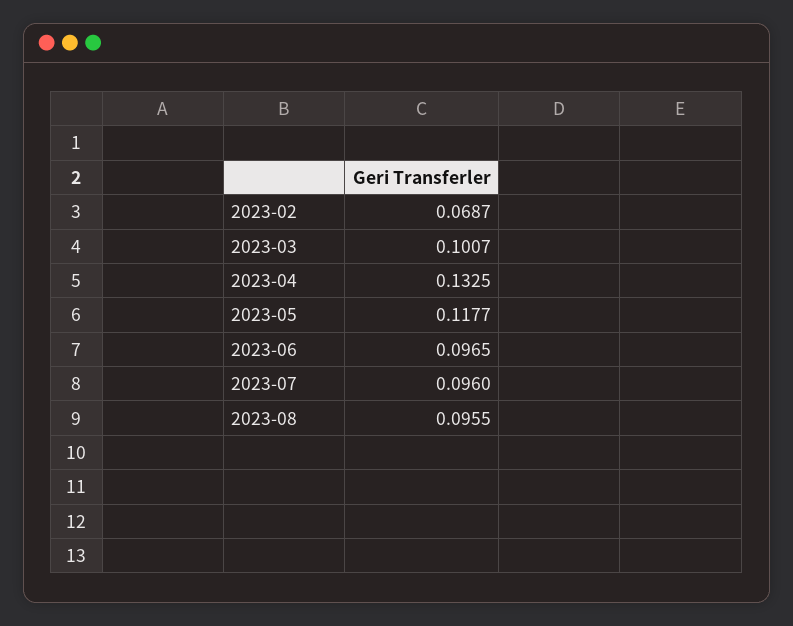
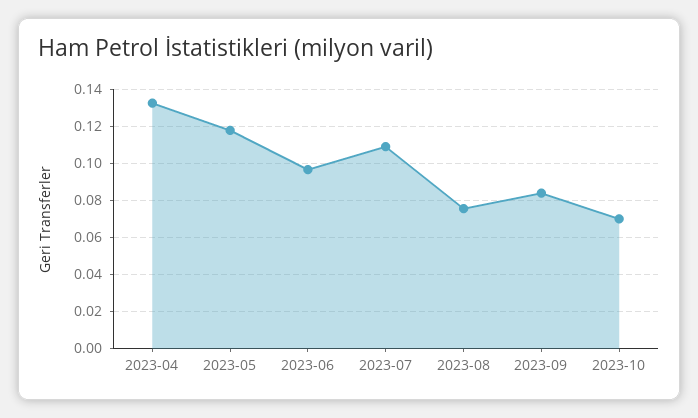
2023-02: 0.0687 -> none
2023-03: 0.1007 -> none
2023-07: 0.096 -> 0.11
2023-08: 0.0955 -> 0.075
2023-09: none -> 0.085
2023-10: none -> 0.07

